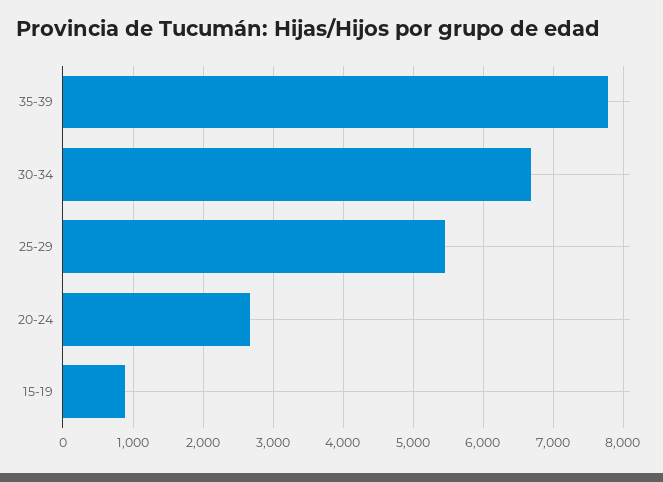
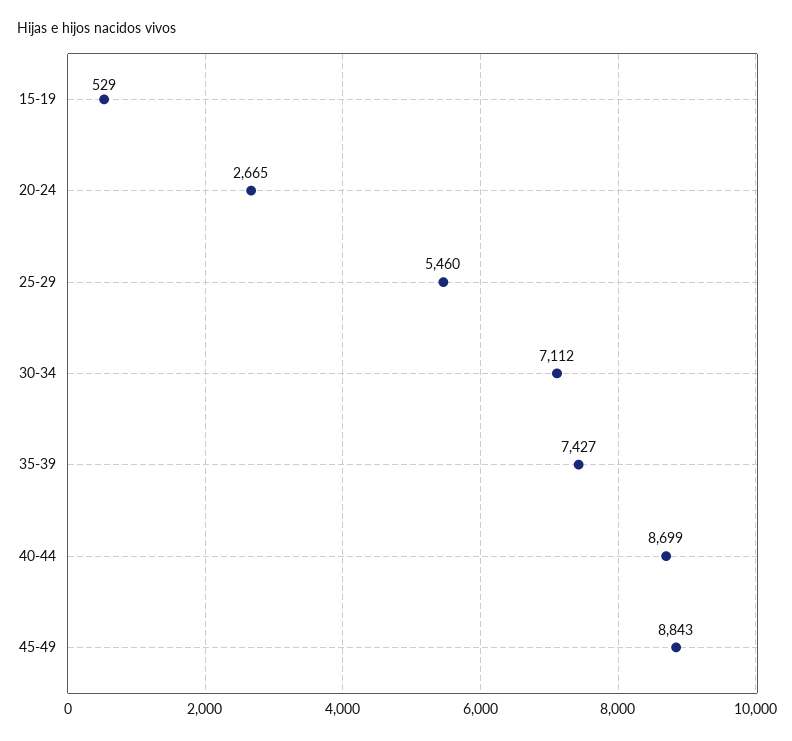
35-39: 7800 -> 7427
30-34: 6700 -> 7112
15-19: 900 -> 529
40-44: none -> 8699
45-49: none -> 8843

